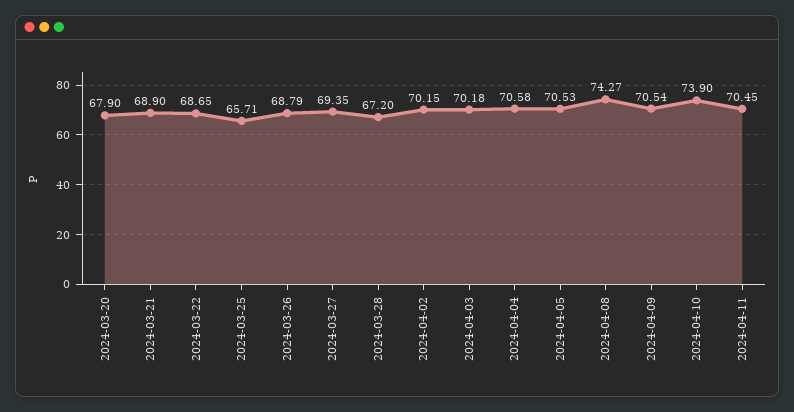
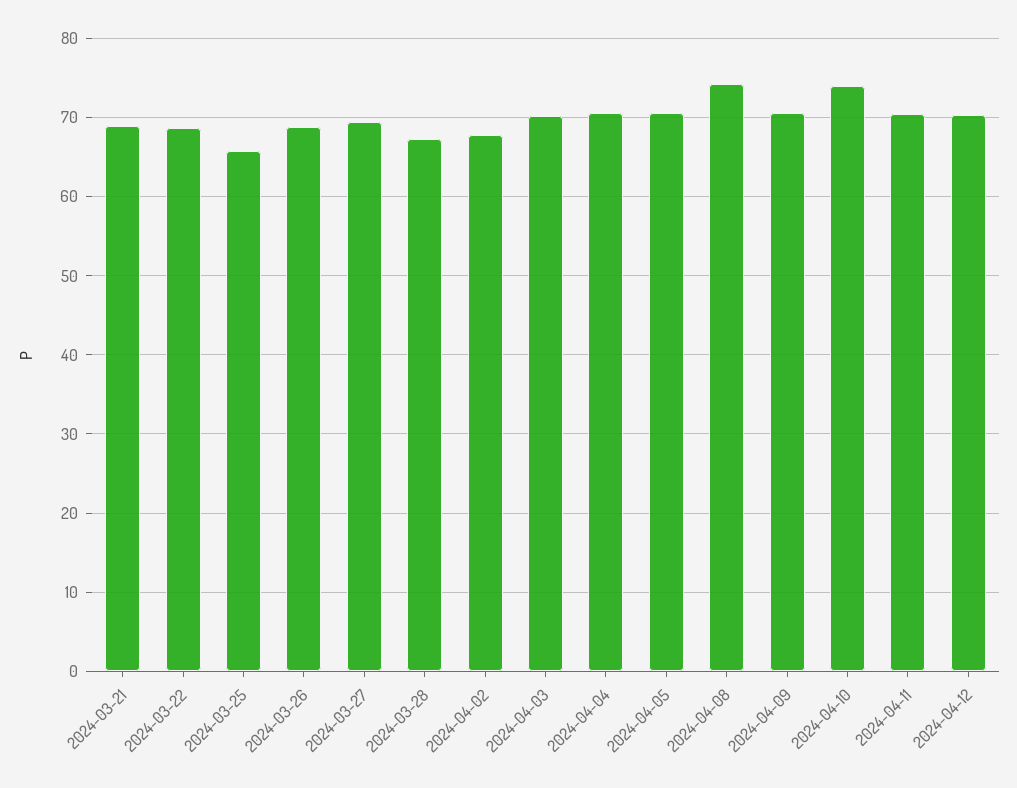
2024-03-20: 67.9 -> none
2024-04-02: 70.15 -> 68
2024-04-12: none -> 70

